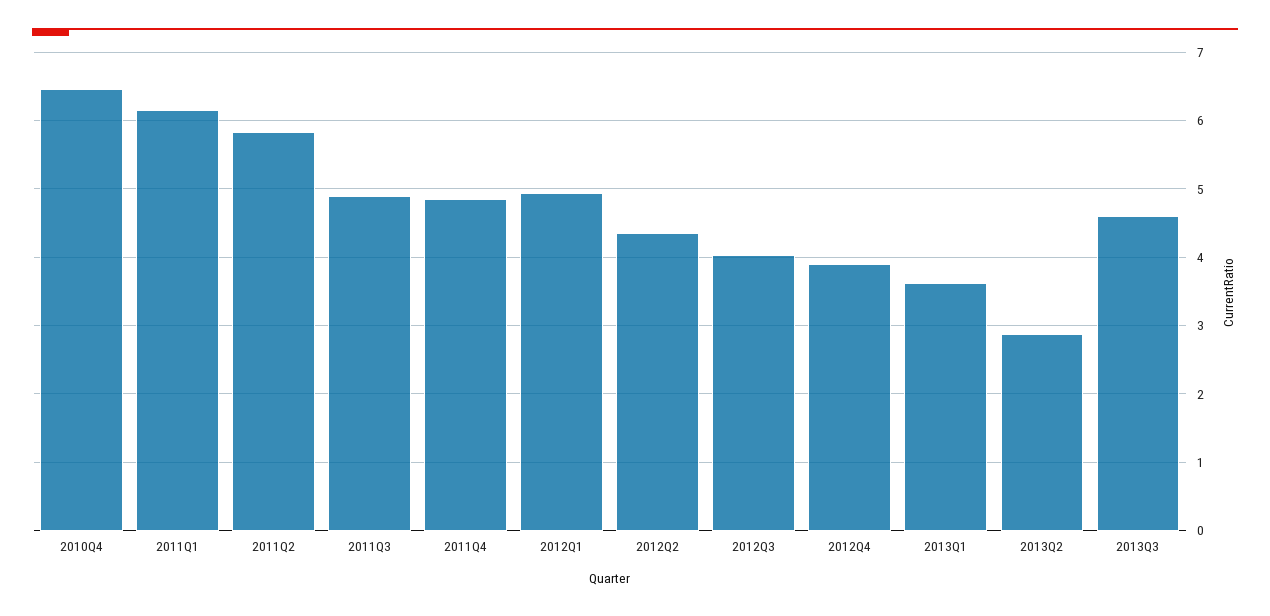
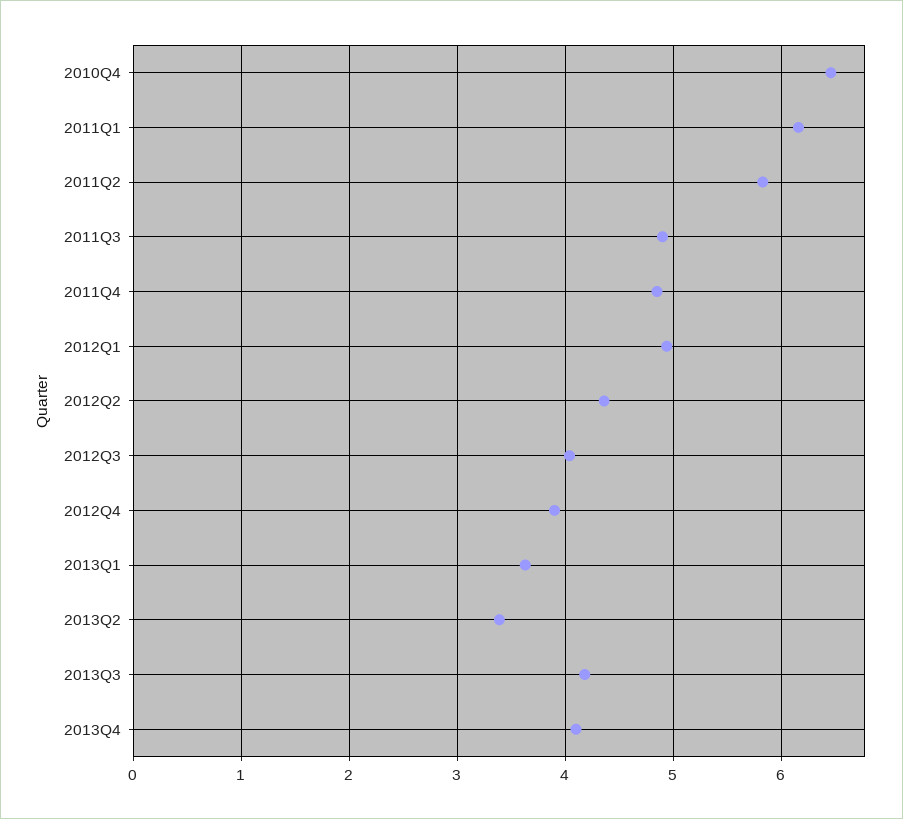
2013Q2: 2.9 -> 3.4
2013Q3: 4.6 -> 4.2
2013Q4: none -> 4.1

